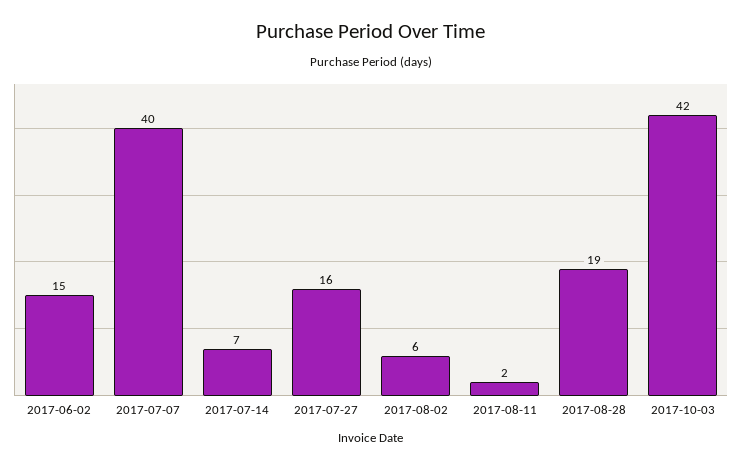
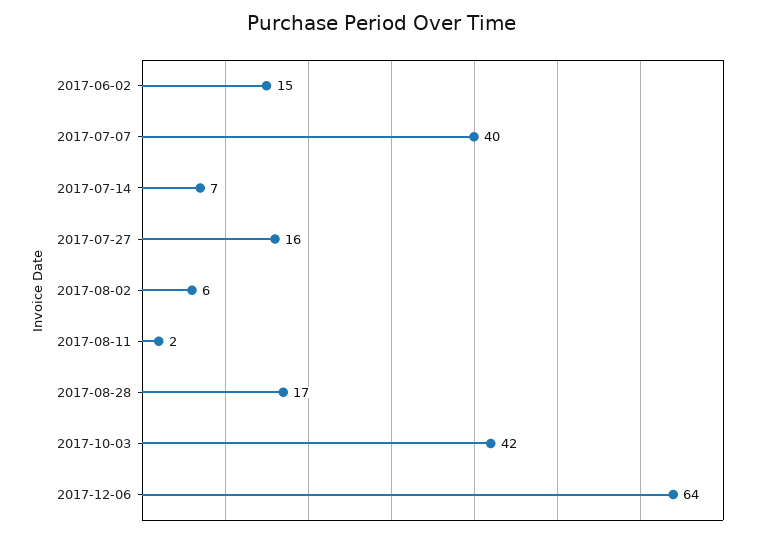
2017-08-28: 19 -> 17
2017-12-06: none -> 64

